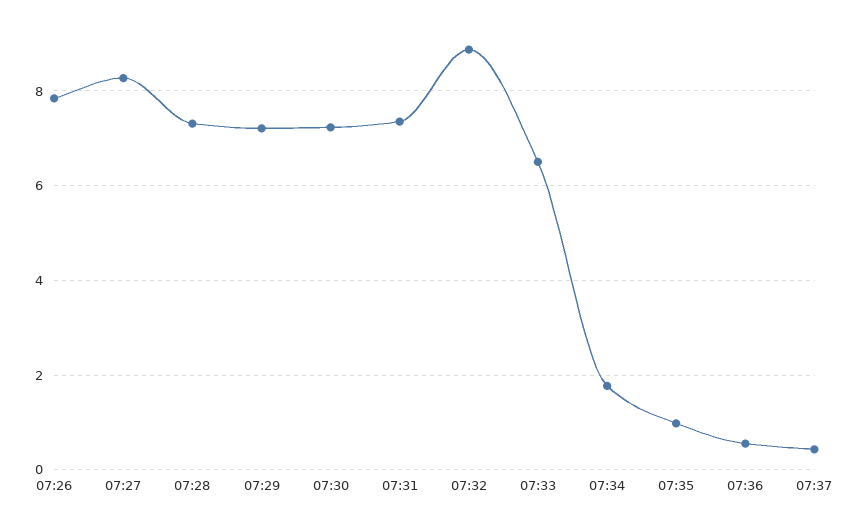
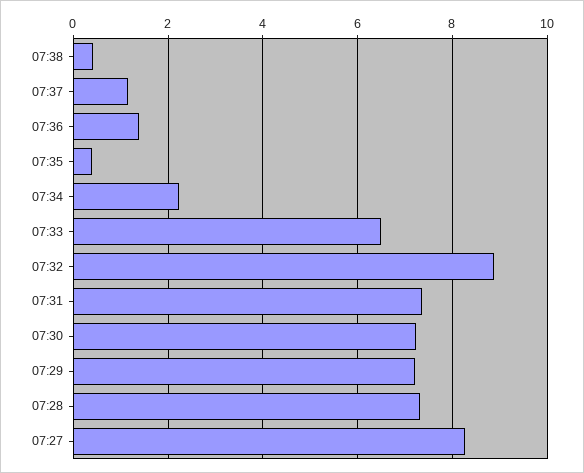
07:26: 7.8 -> none
07:34: 1.8 -> 2.2
07:35: 1 -> 0.4
07:36: 0.6 -> 1.4
07:37: 0.4 -> 1.2
07:38: none -> 0.4

